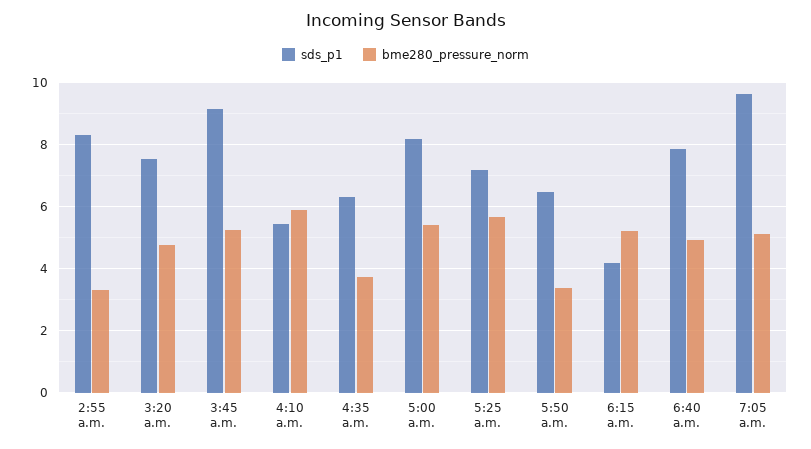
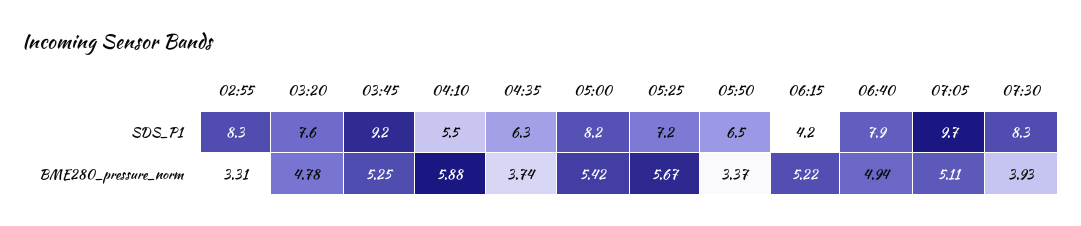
sds_p1, 07:30: none -> 8.3
bme280_pressure_norm, 07:30: none -> 3.93

